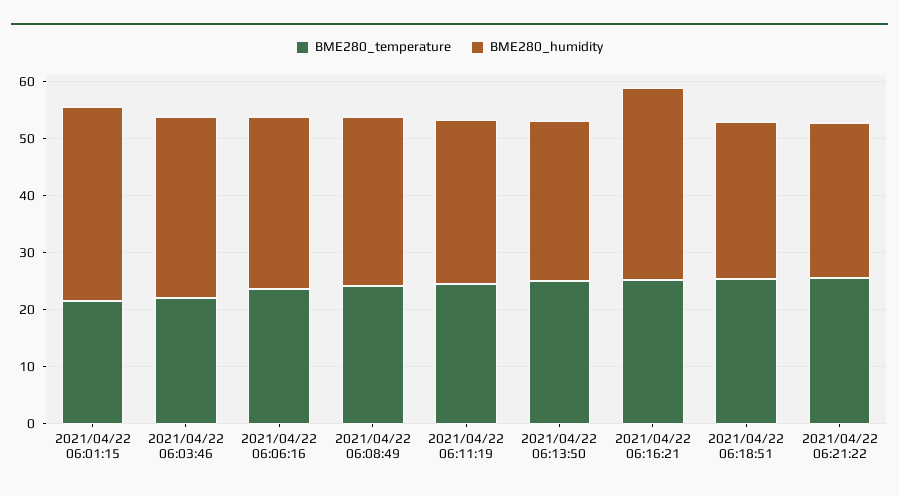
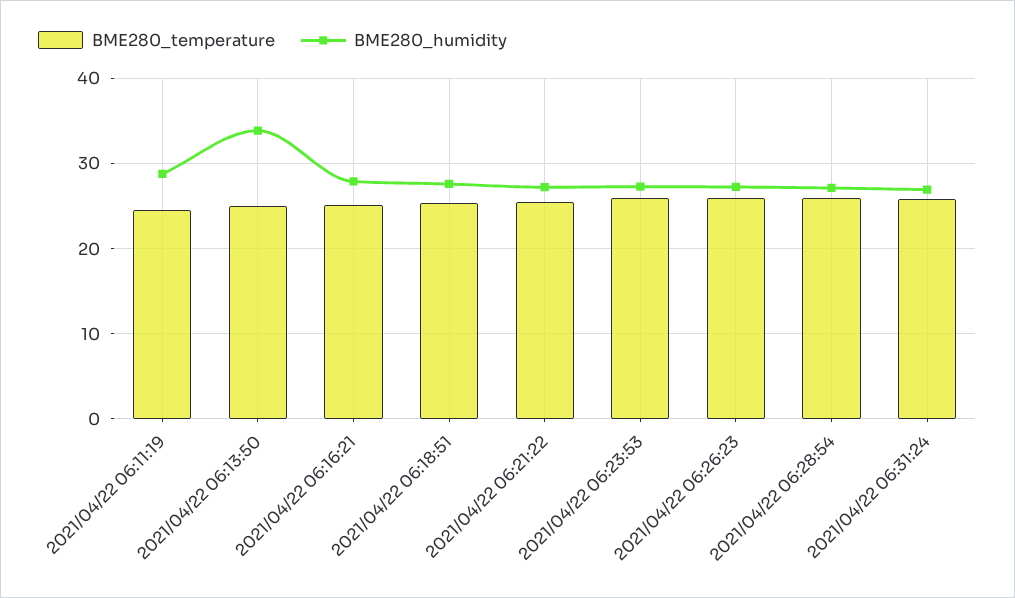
BME280_temperature, 2021/04/22 06:01:15: 22 -> none
BME280_humidity, 2021/04/22 06:01:15: 34 -> none
BME280_temperature, 2021/04/22 06:03:46: 22 -> none
BME280_humidity, 2021/04/22 06:03:46: 32 -> none
BME280_temperature, 2021/04/22 06:06:16: 24 -> none
BME280_humidity, 2021/04/22 06:06:16: 30 -> none
BME280_temperature, 2021/04/22 06:08:49: 24 -> none
BME280_humidity, 2021/04/22 06:08:49: 30 -> none
BME280_humidity, 2021/04/22 06:13:50: 28 -> 34
BME280_humidity, 2021/04/22 06:16:21: 34 -> 28
BME280_temperature, 2021/04/22 06:23:53: none -> 26
BME280_humidity, 2021/04/22 06:23:53: none -> 27
BME280_temperature, 2021/04/22 06:26:23: none -> 26
BME280_humidity, 2021/04/22 06:26:23: none -> 27
BME280_temperature, 2021/04/22 06:28:54: none -> 26
BME280_humidity, 2021/04/22 06:28:54: none -> 27
BME280_temperature, 2021/04/22 06:31:24: none -> 26
BME280_humidity, 2021/04/22 06:31:24: none -> 27

